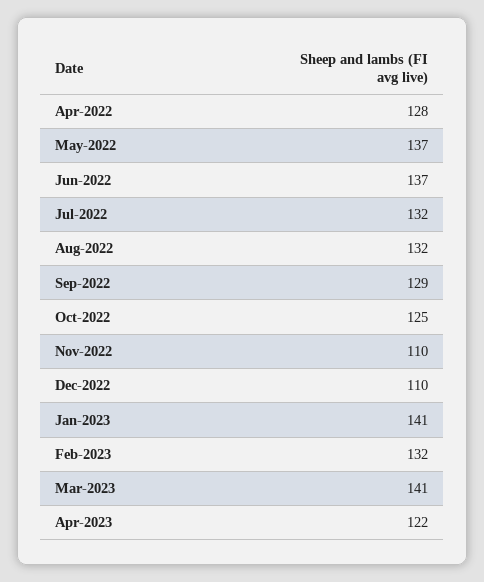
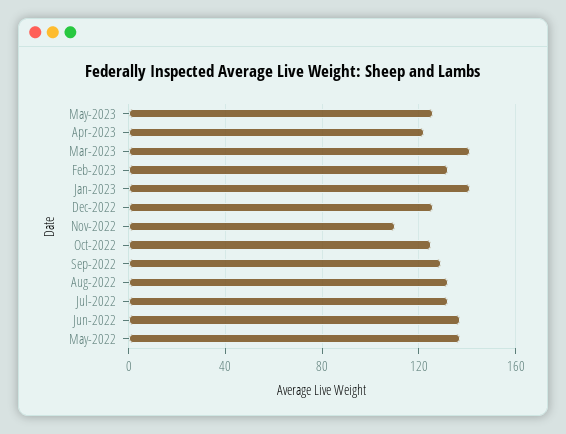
Apr-2022: 128 -> none
Dec-2022: 110 -> 125
May-2023: none -> 125

